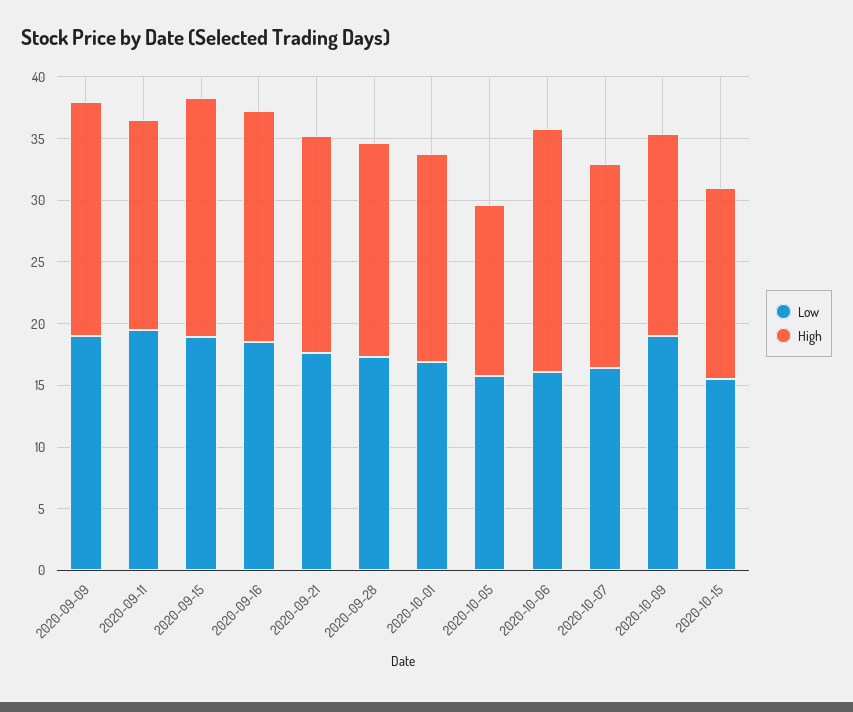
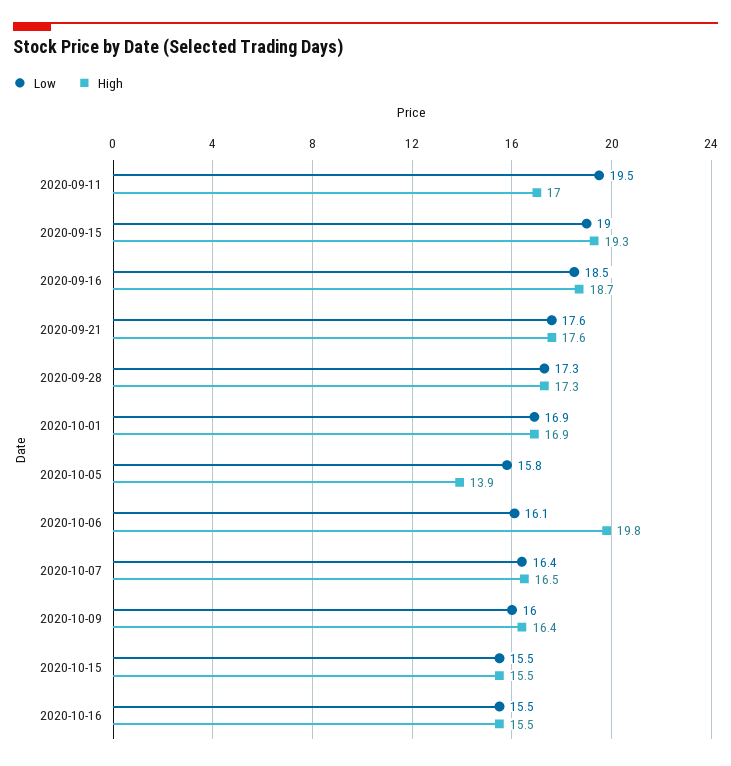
Low, 2020-09-09: 19 -> none
High, 2020-09-09: 19 -> none
Low, 2020-10-09: 19 -> 16
Low, 2020-10-16: none -> 15.5
High, 2020-10-16: none -> 15.5

